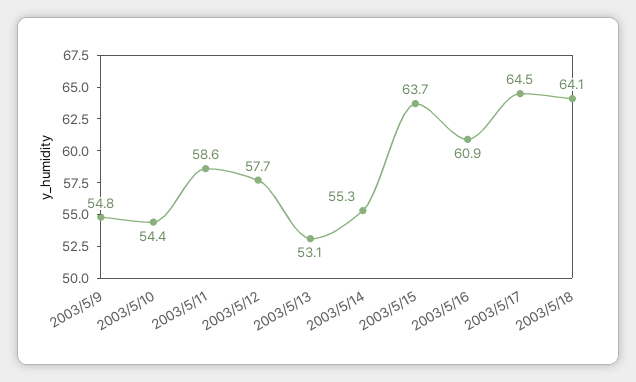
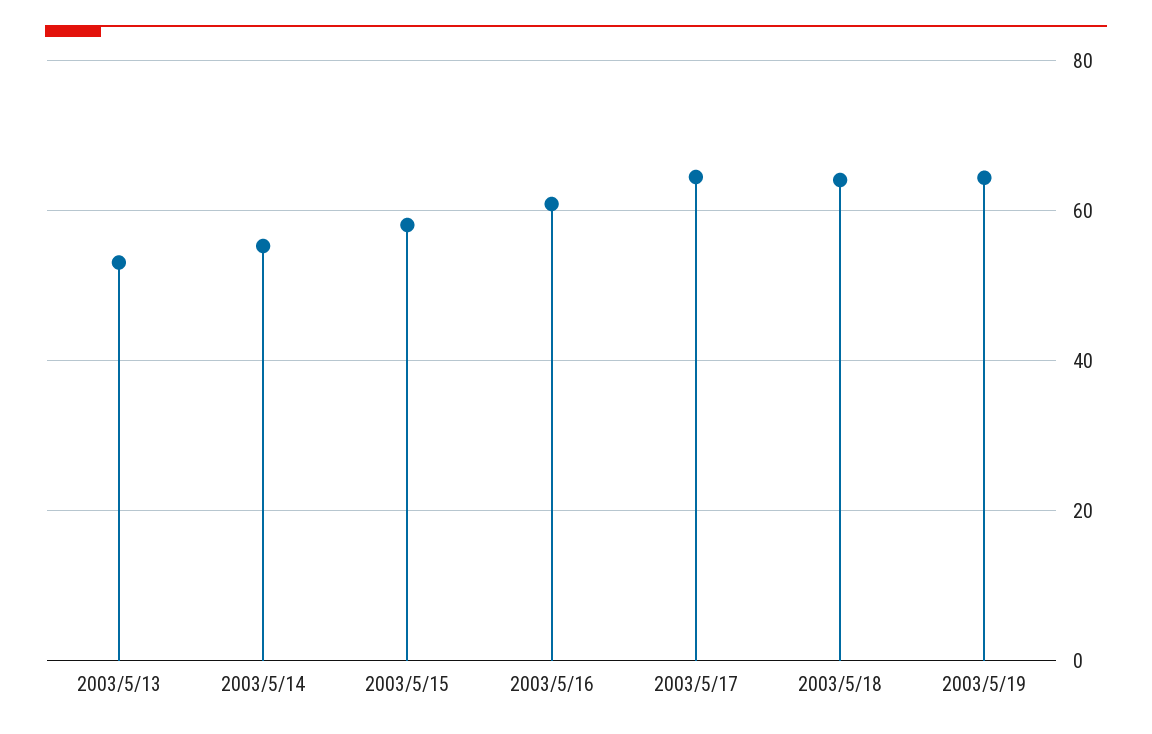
2003/5/9: 54.8 -> none
2003/5/10: 54.4 -> none
2003/5/11: 58.6 -> none
2003/5/12: 57.7 -> none
2003/5/15: 63.7 -> 58
2003/5/19: none -> 64

